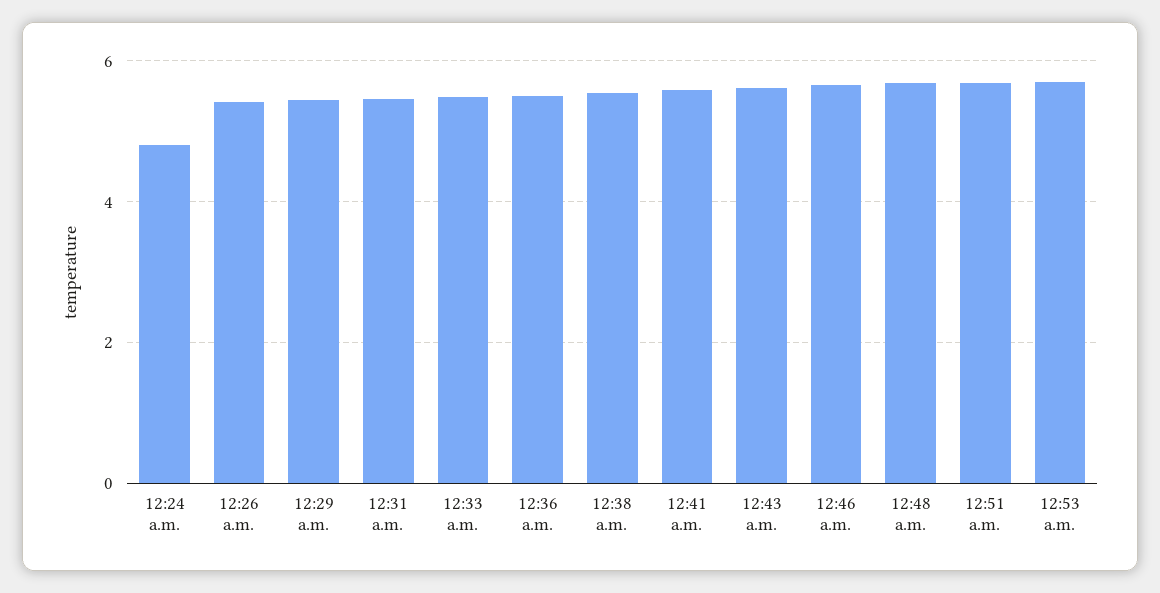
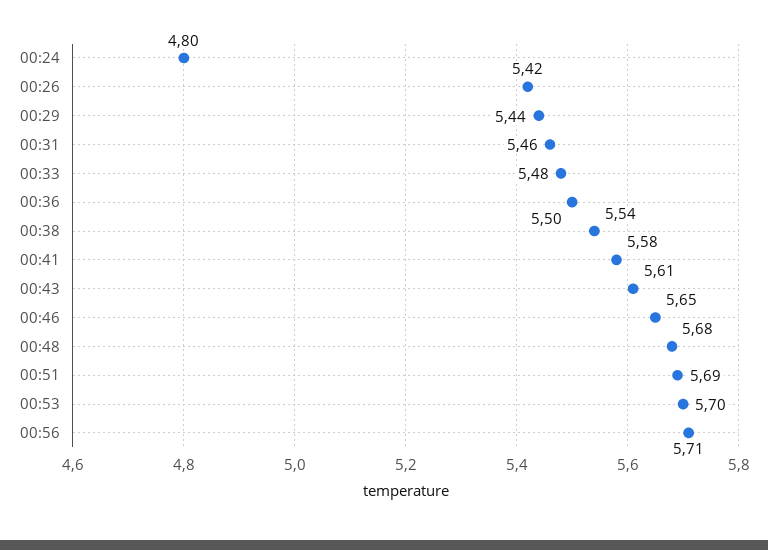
00:56: none -> 5.71

